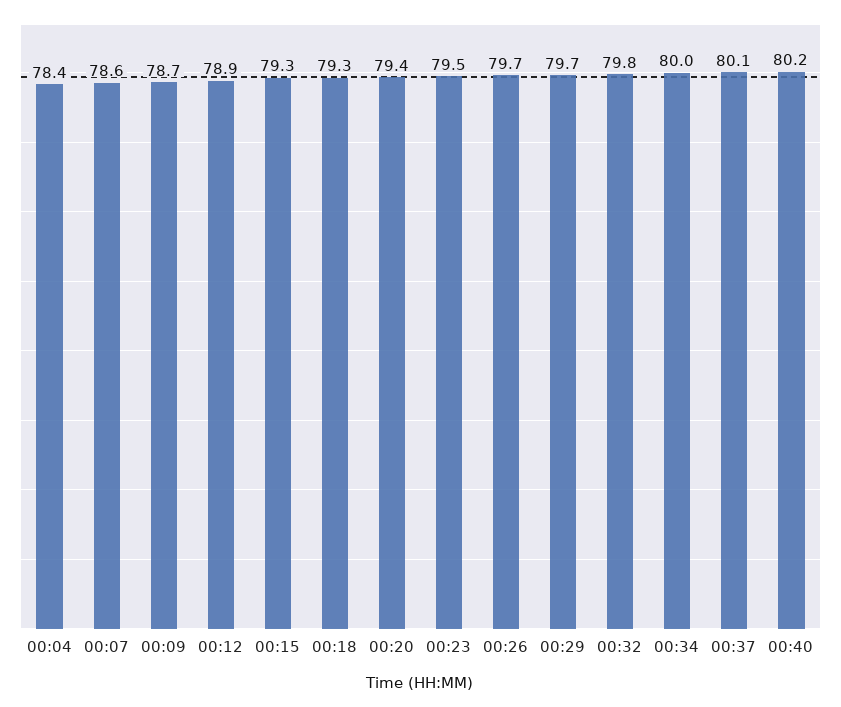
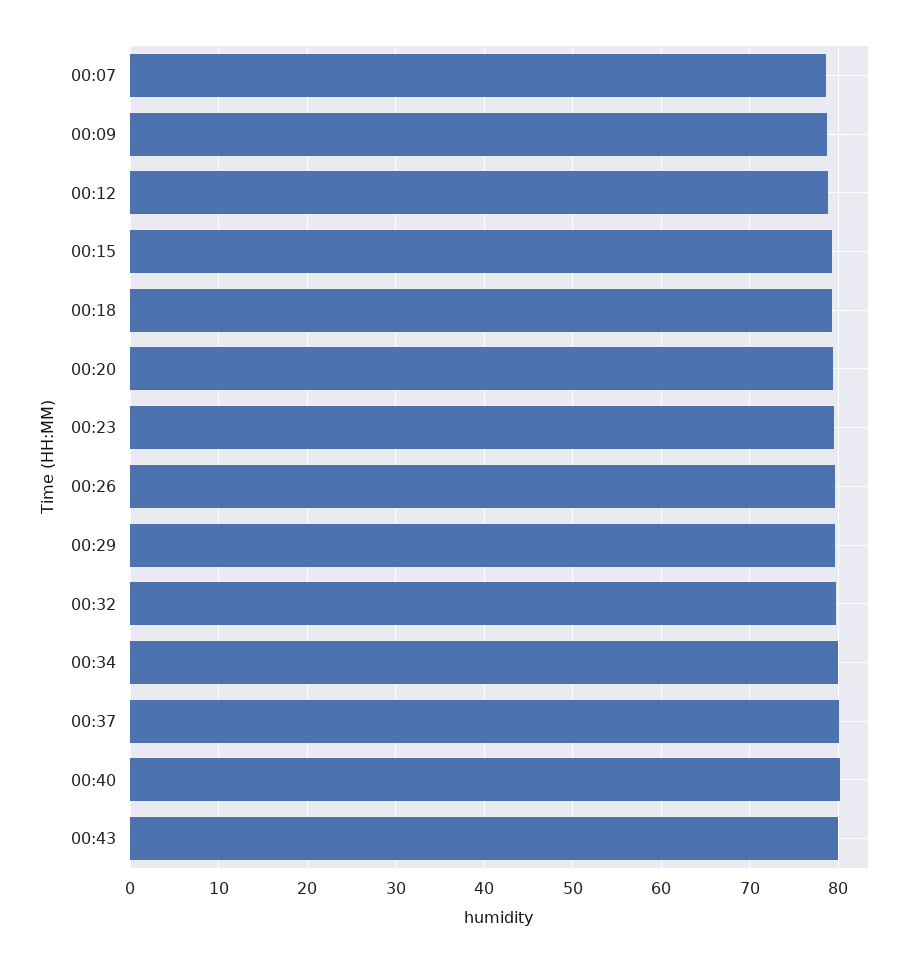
00:04: 78.4 -> none
00:43: none -> 80

